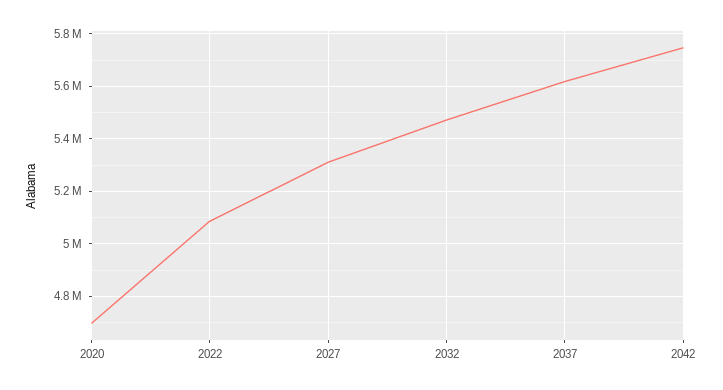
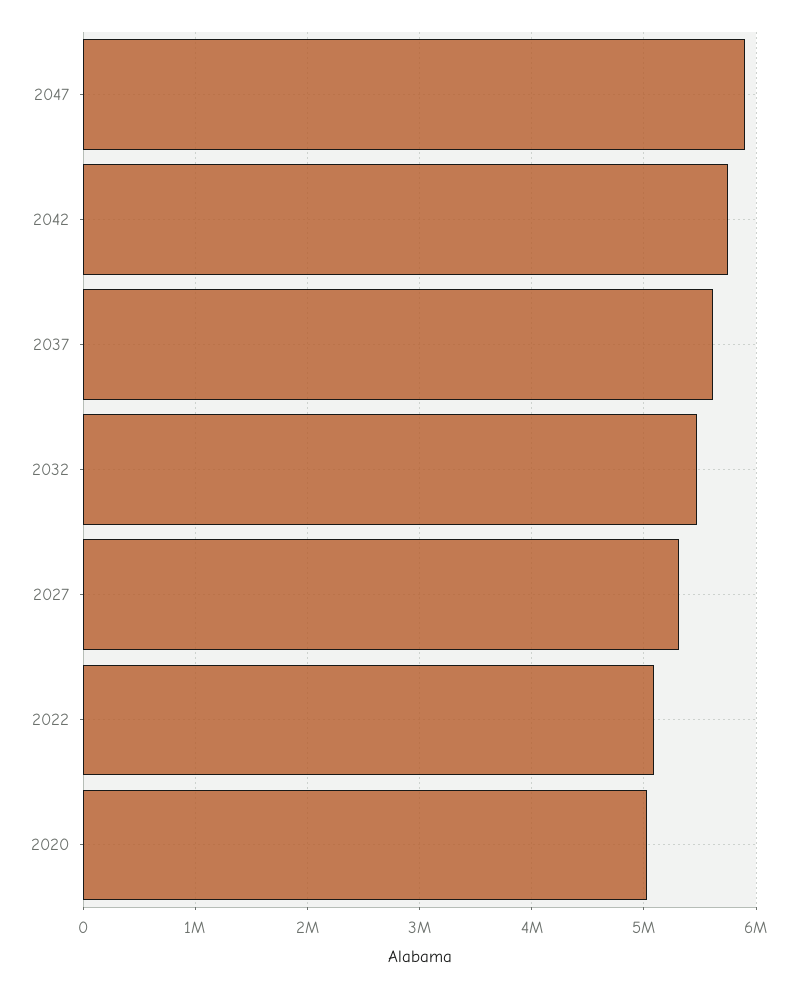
2020: 4700000 -> 5000000
2047: none -> 5900000

